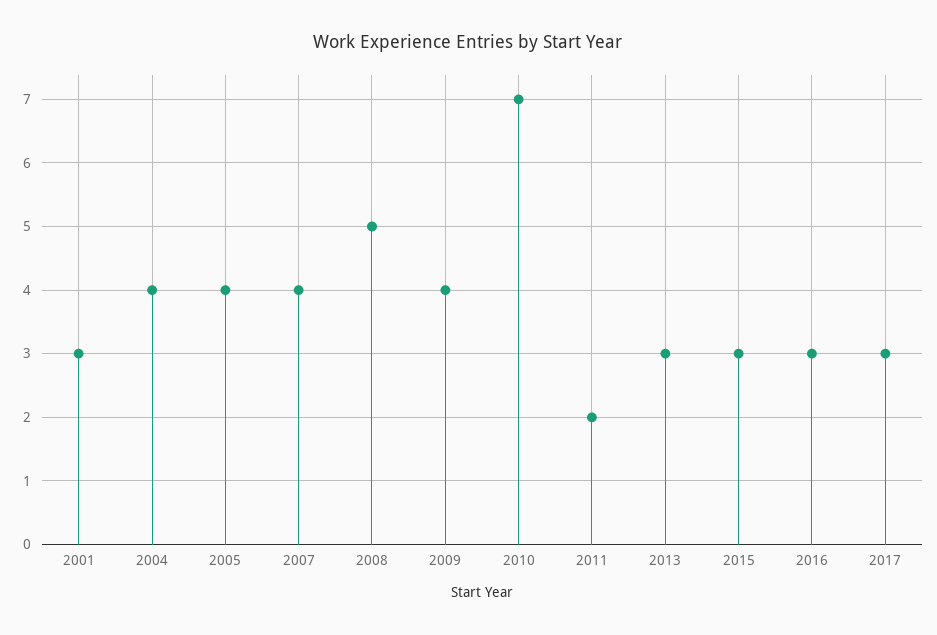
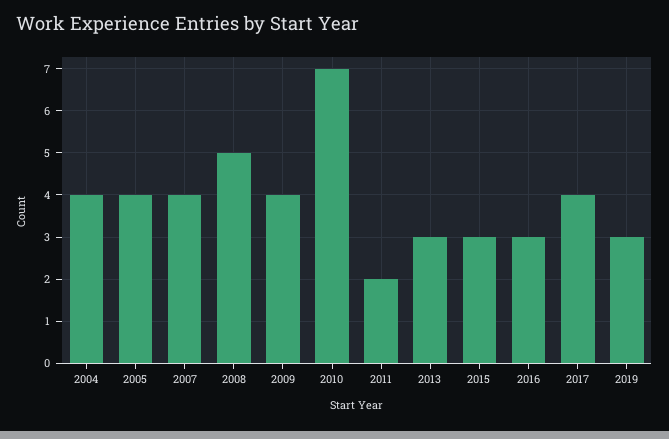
2001: 3 -> none
2017: 3 -> 4
2019: none -> 3

